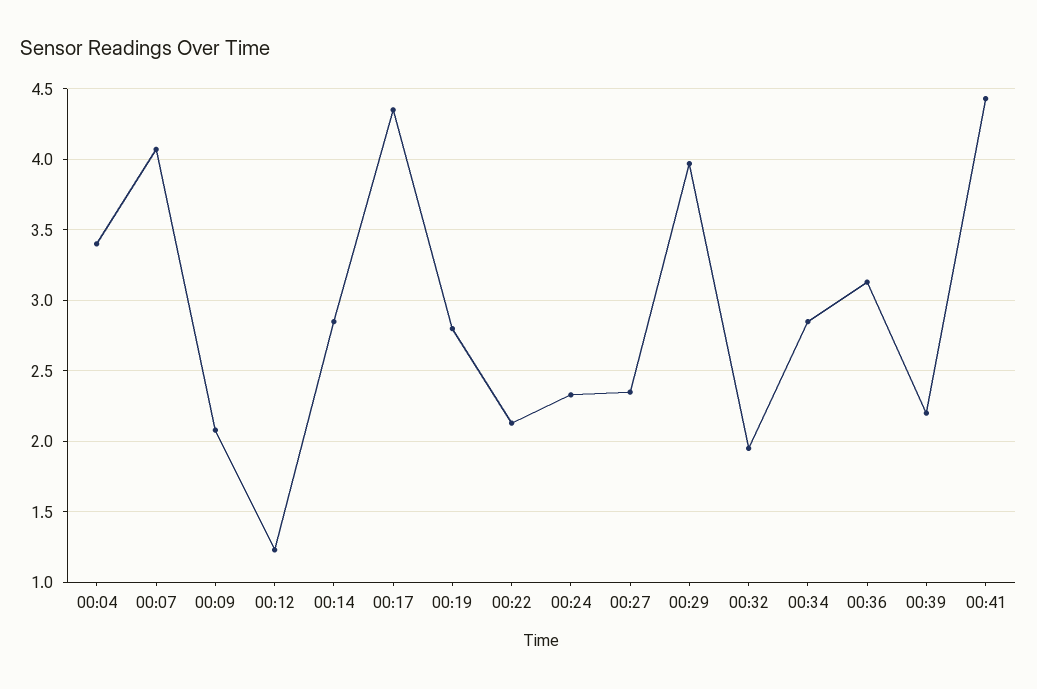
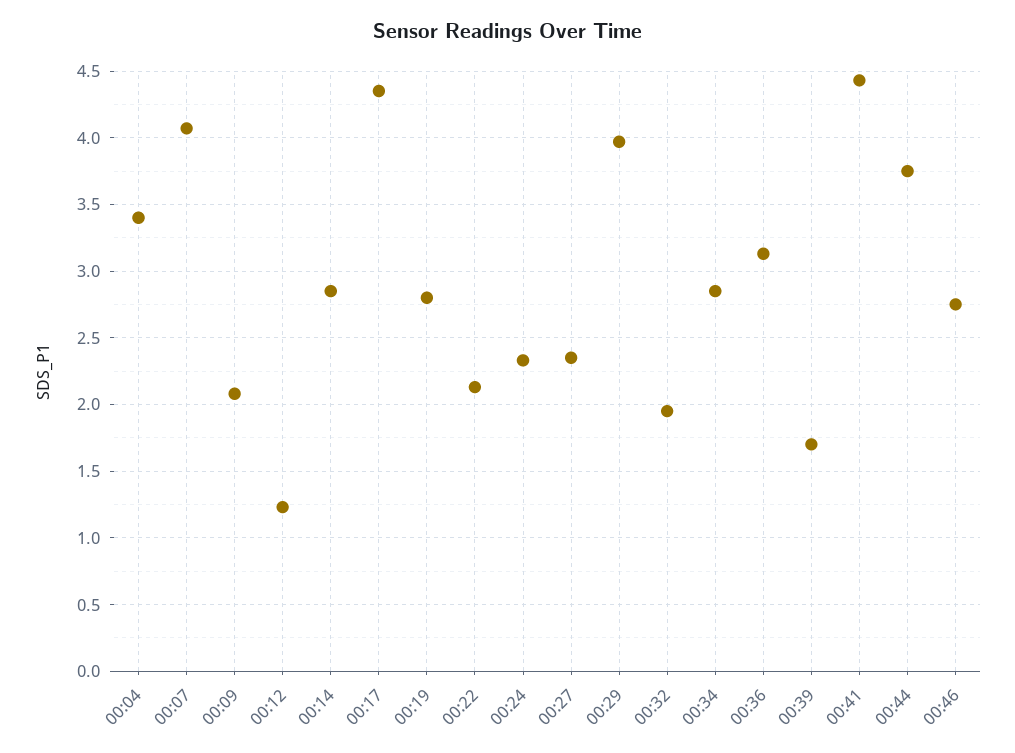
00:39: 2.2 -> 1.7
00:44: none -> 3.75
00:46: none -> 2.75

